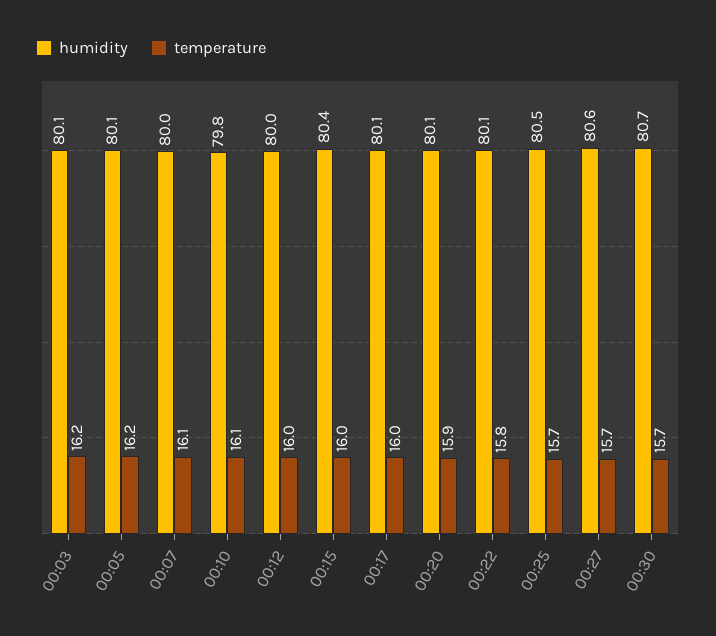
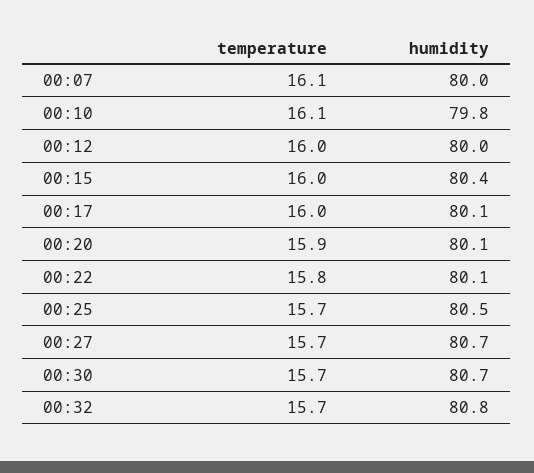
humidity, 00:03: 80.1 -> none
temperature, 00:03: 16.2 -> none
humidity, 00:05: 80.1 -> none
temperature, 00:05: 16.2 -> none
humidity, 00:27: 80.6 -> 80.7
temperature, 00:32: none -> 15.7
humidity, 00:32: none -> 80.8

